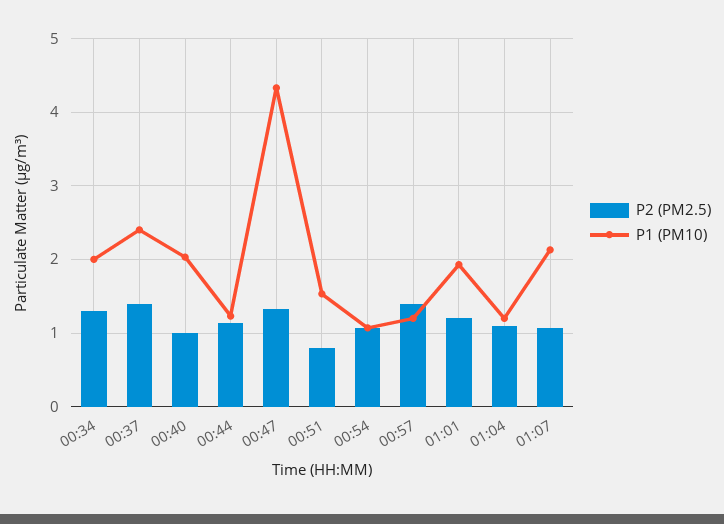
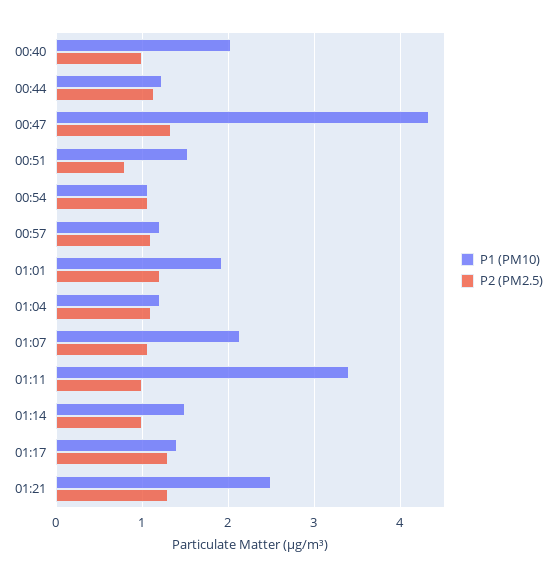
P2 (PM2.5), 00:34: 1.3 -> none
P1 (PM10), 00:34: 2 -> none
P2 (PM2.5), 00:37: 1.4 -> none
P1 (PM10), 00:37: 2.4 -> none
P2 (PM2.5), 00:57: 1.4 -> 1.1
P1 (PM10), 01:11: none -> 3.4
P2 (PM2.5), 01:11: none -> 1
P1 (PM10), 01:14: none -> 1.5
P2 (PM2.5), 01:14: none -> 1
P1 (PM10), 01:17: none -> 1.4
P2 (PM2.5), 01:17: none -> 1.3
P1 (PM10), 01:21: none -> 2.5
P2 (PM2.5), 01:21: none -> 1.3

